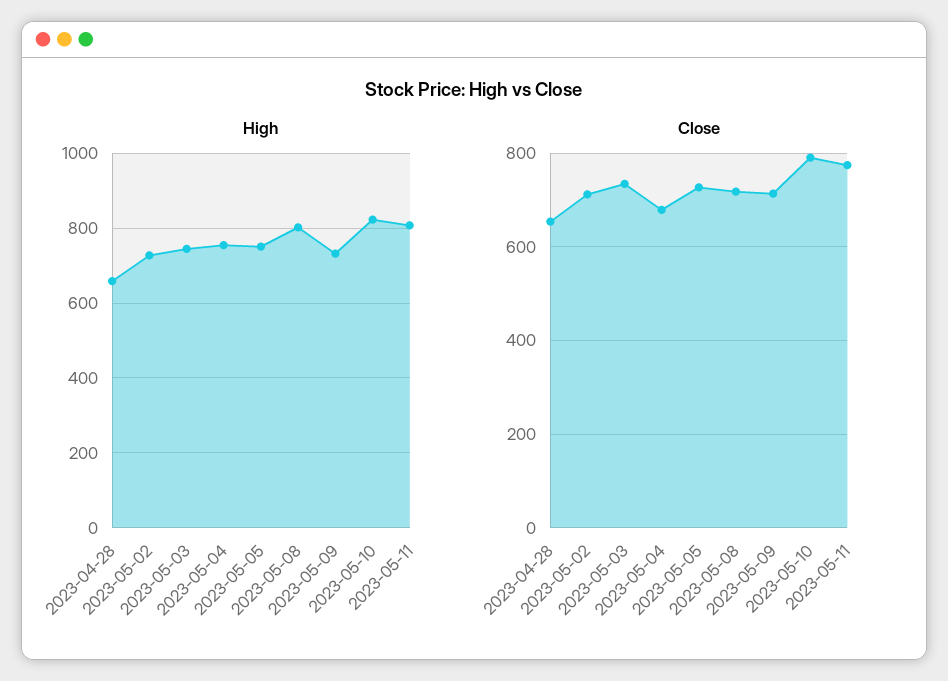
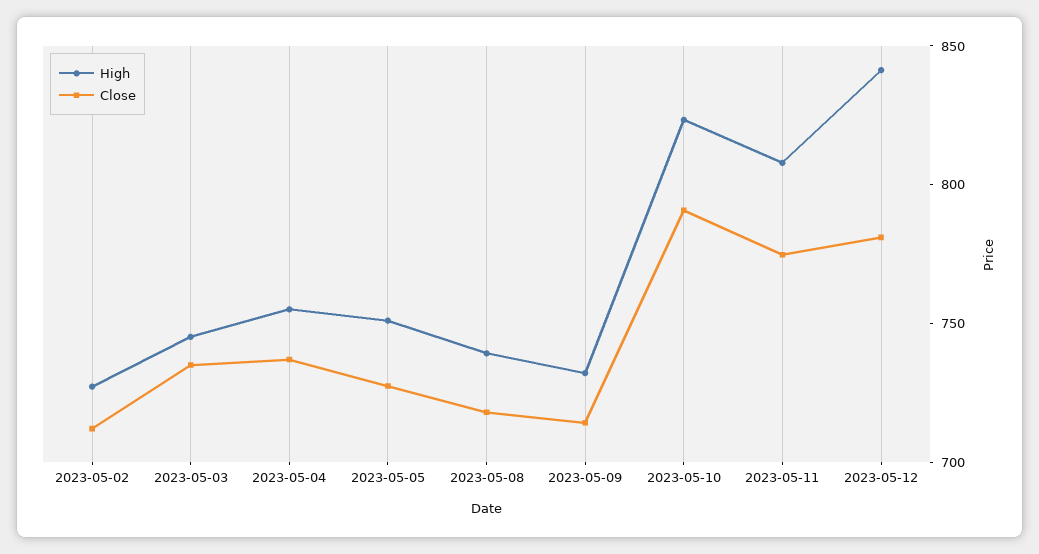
High, 2023-04-28: 660 -> none
High, 2023-05-08: 800 -> 740
Close, 2023-04-28: 660 -> none
Close, 2023-05-04: 680 -> 740
High, 2023-05-12: none -> 840
Close, 2023-05-12: none -> 780

